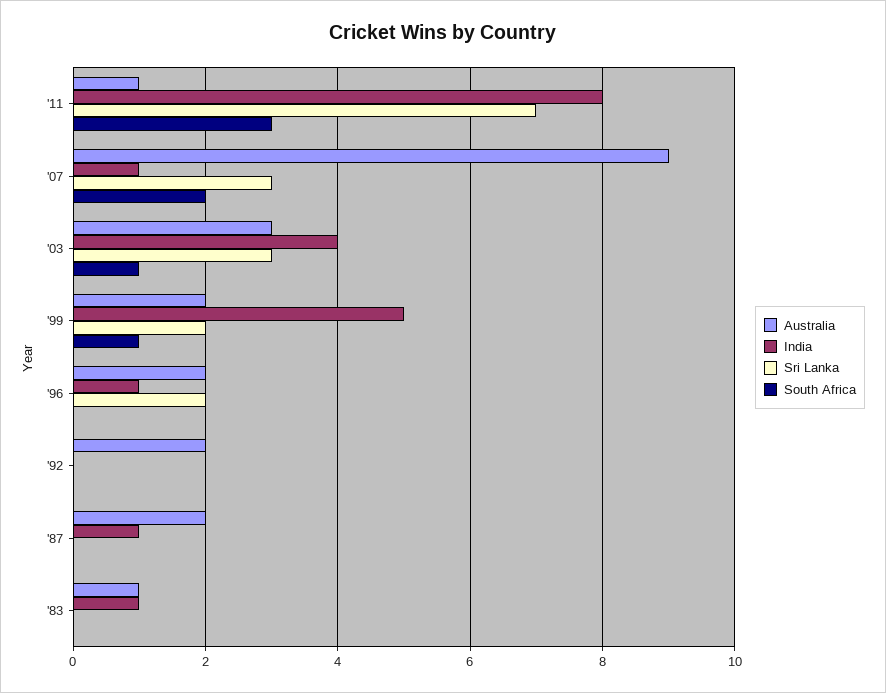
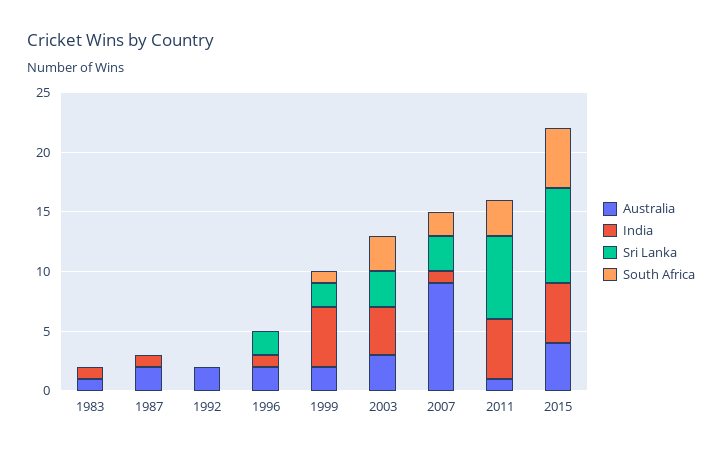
India, '11: 8 -> 5
South Africa, '03: 1 -> 3
Australia, 2015: none -> 4
India, 2015: none -> 5
Sri Lanka, 2015: none -> 8
South Africa, 2015: none -> 5

